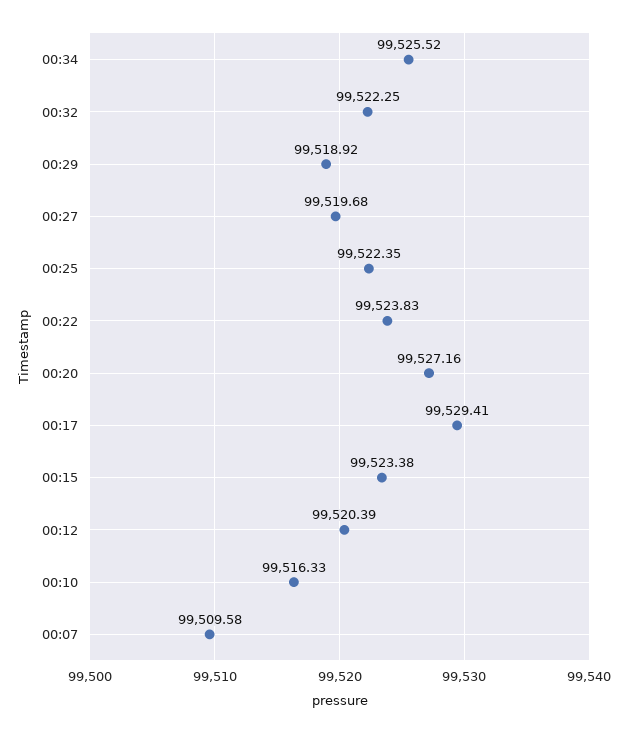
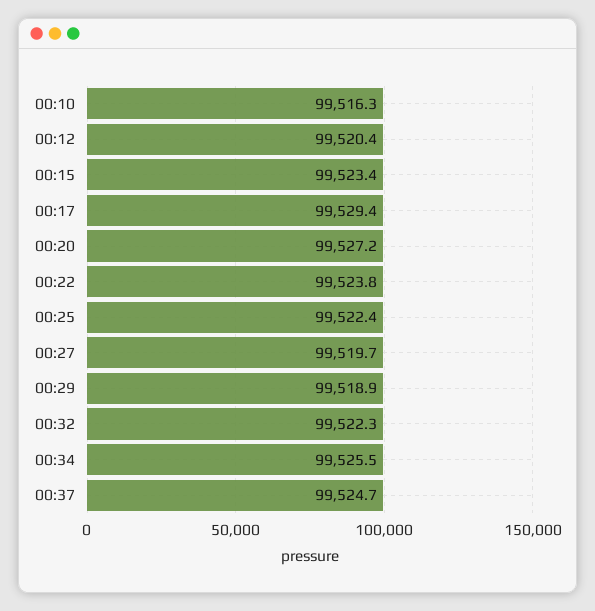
00:07: 99509.58 -> none
00:37: none -> 99524.7

